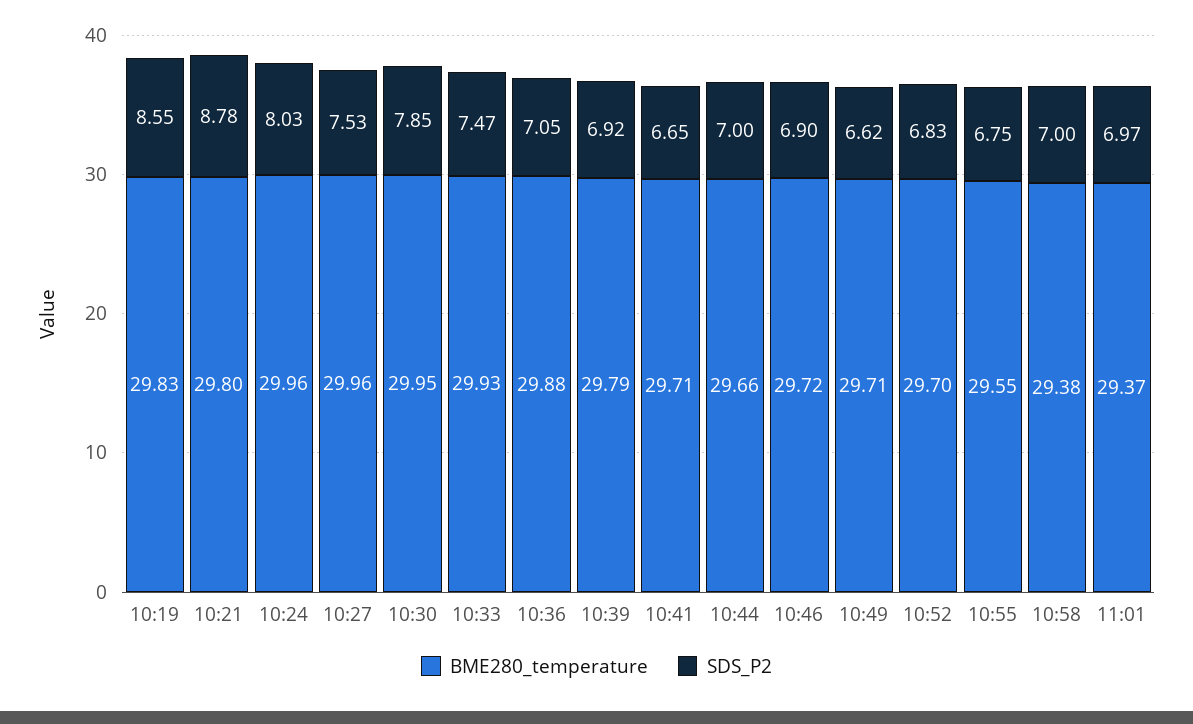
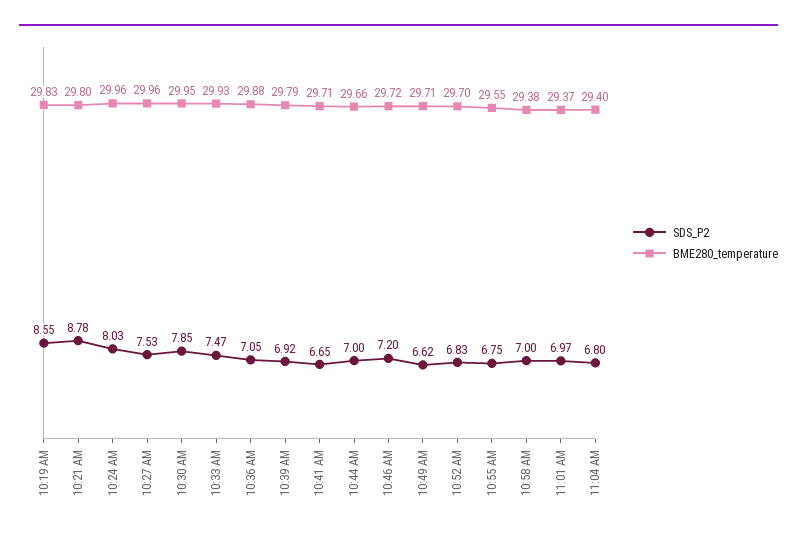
SDS_P2, 10:46: 6.9 -> 7.2
SDS_P2, 11:04 AM: none -> 6.8
BME280_temperature, 11:04 AM: none -> 29.4

